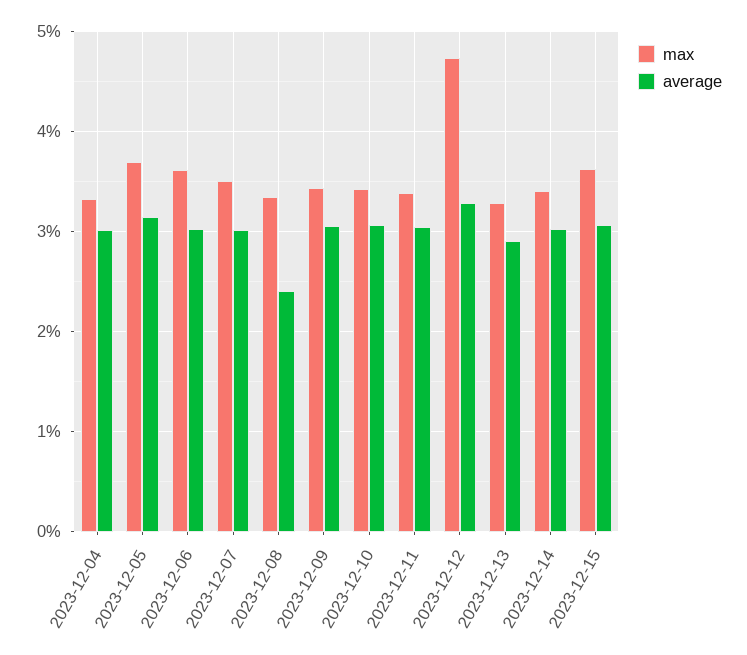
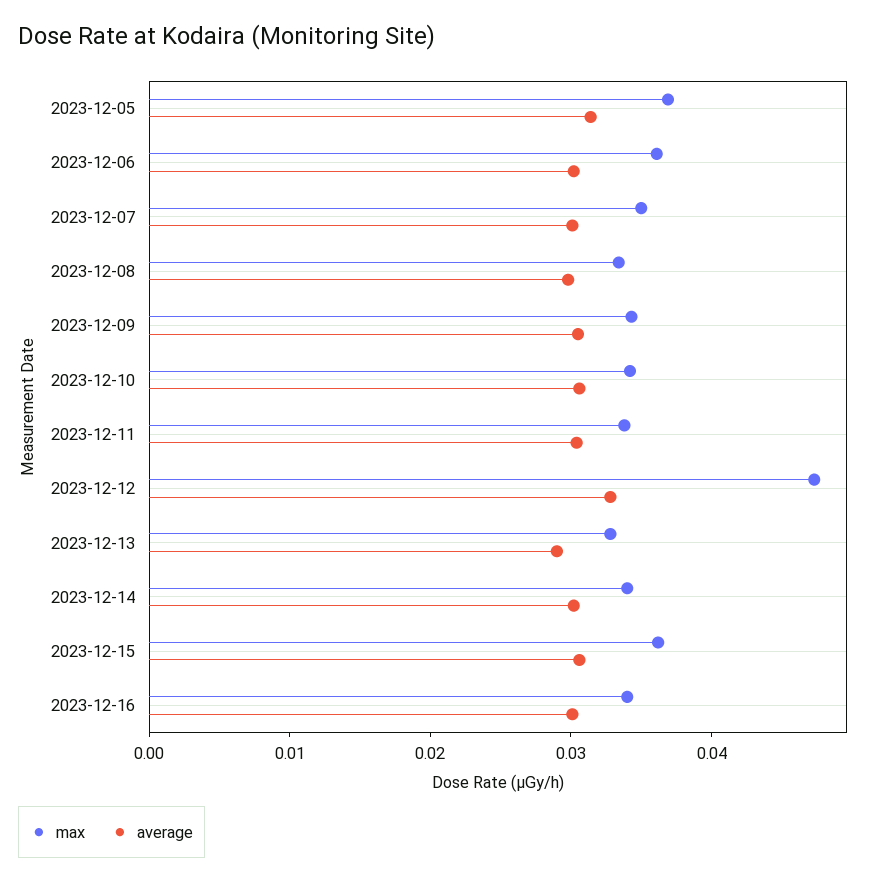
max, 2023-12-04: 0.033 -> none
average, 2023-12-04: 0.03 -> none
average, 2023-12-08: 0.024 -> 0.03
max, 2023-12-16: none -> 0.034
average, 2023-12-16: none -> 0.03

